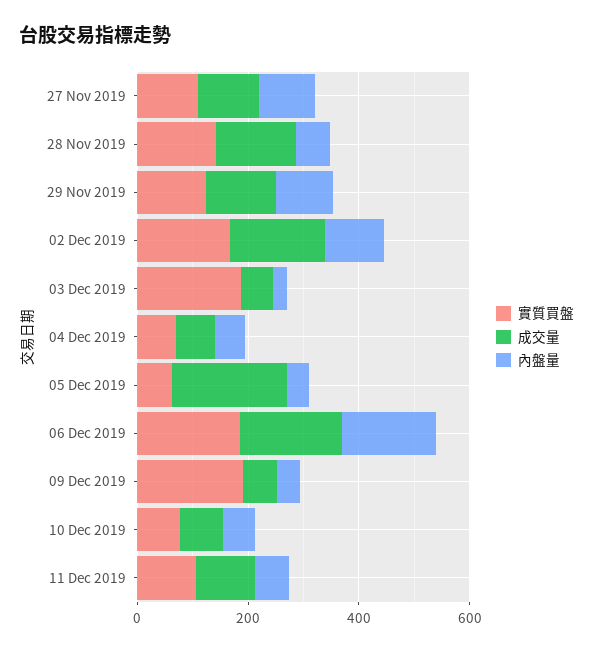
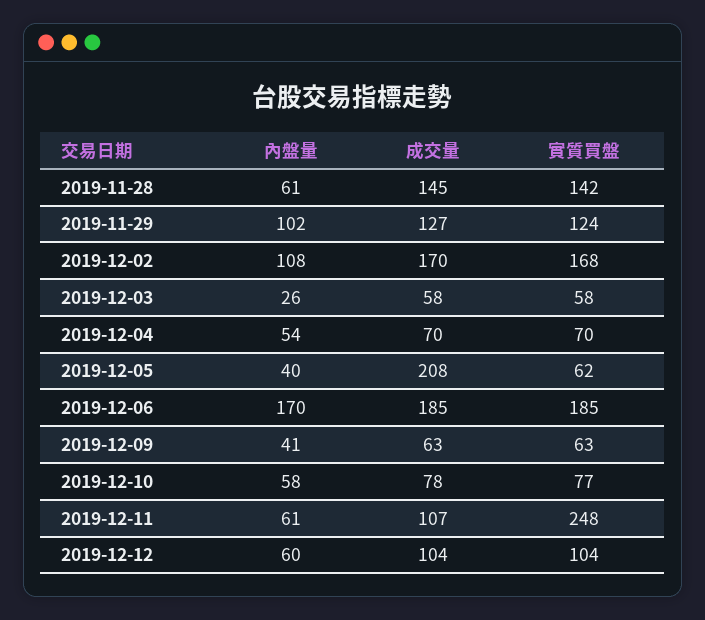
實質買盤, 27 Nov 2019: 100 -> none
成交量, 27 Nov 2019: 100 -> none
內盤量, 27 Nov 2019: 100 -> none
實質買盤, 03 Dec 2019: 200 -> 58
實質買盤, 09 Dec 2019: 200 -> 63
實質買盤, 11 Dec 2019: 100 -> 248
內盤量, 2019-12-12: none -> 60
成交量, 2019-12-12: none -> 104
實質買盤, 2019-12-12: none -> 104

